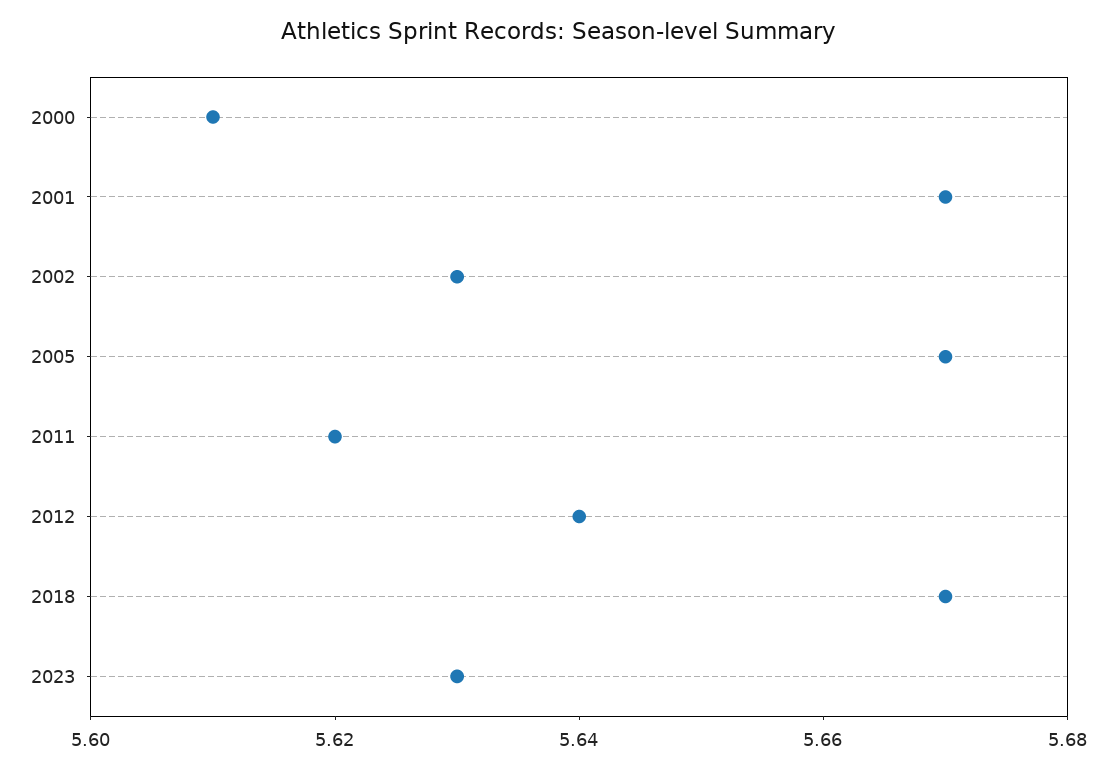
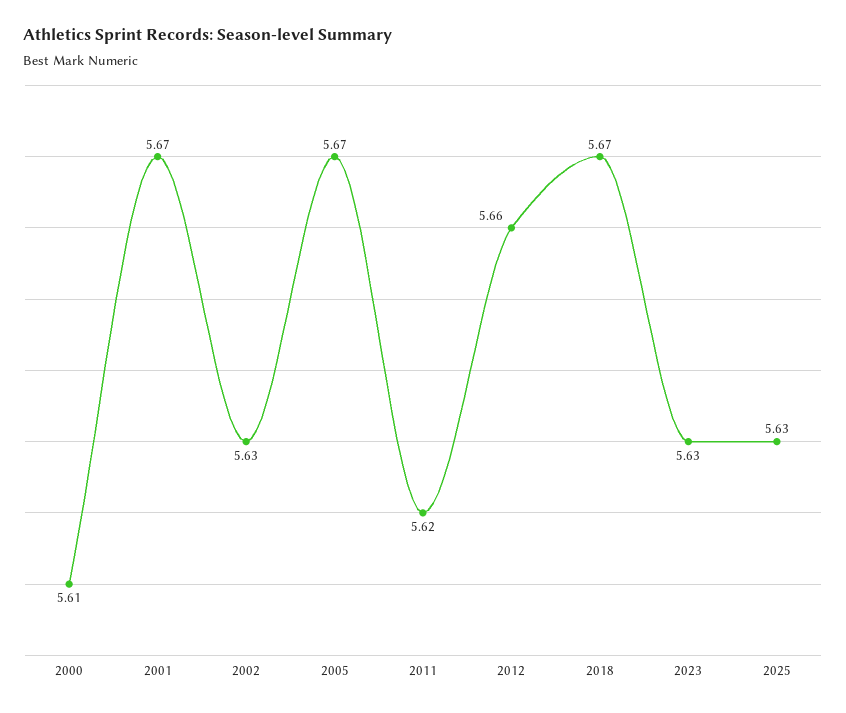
2012: 5.64 -> 5.66
2025: none -> 5.63

